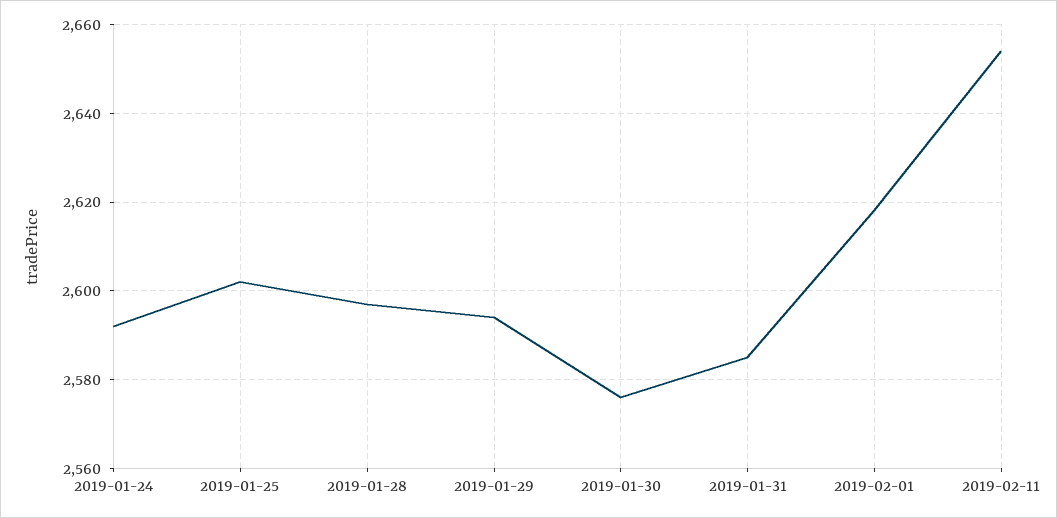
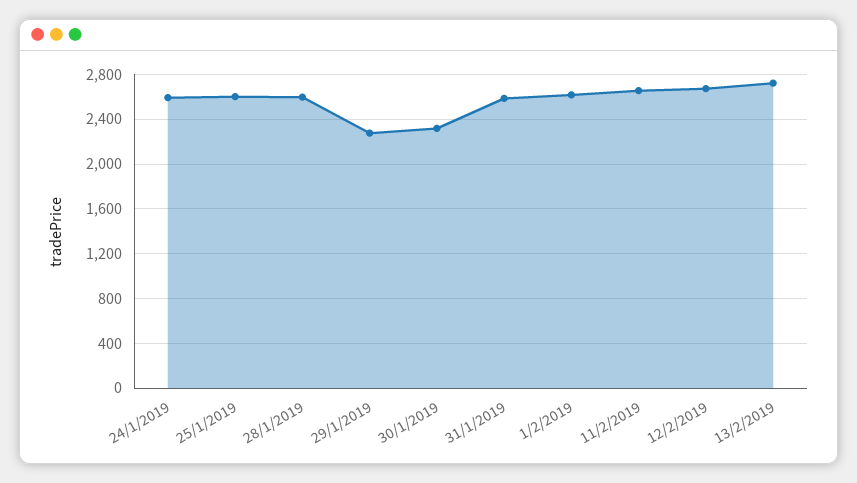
2019-01-29: 2595 -> 2300
2019-01-30: 2575 -> 2300
12/2/2019: none -> 2700
13/2/2019: none -> 2700

